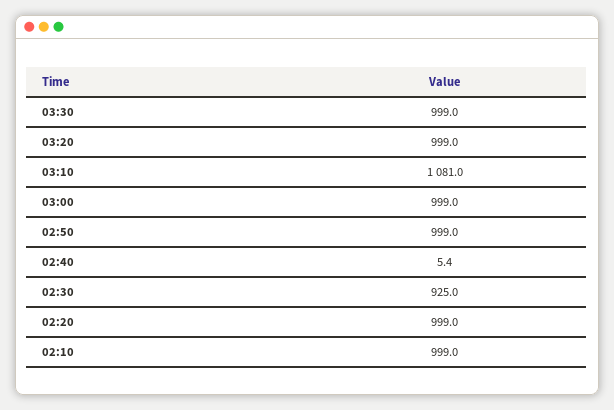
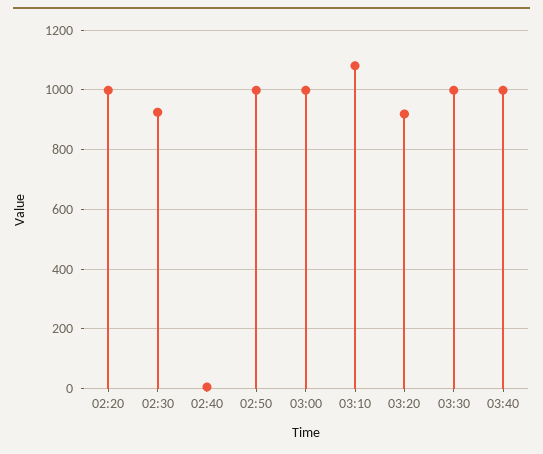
03:20: 999 -> 925
02:10: 999 -> none
03:40: none -> 1000

